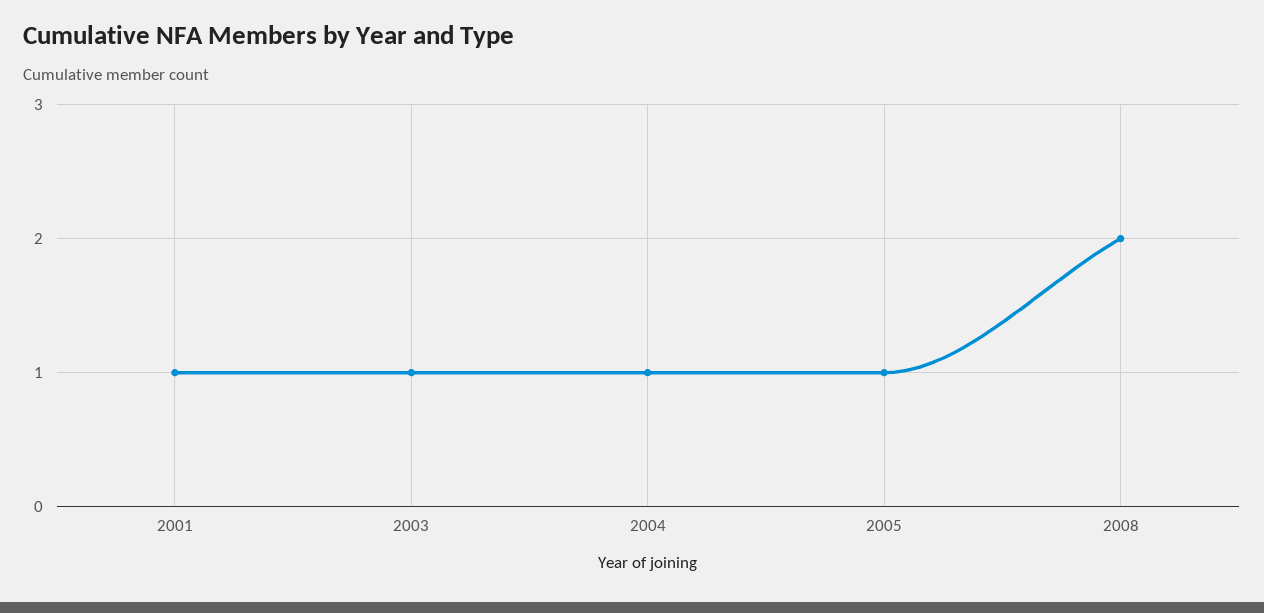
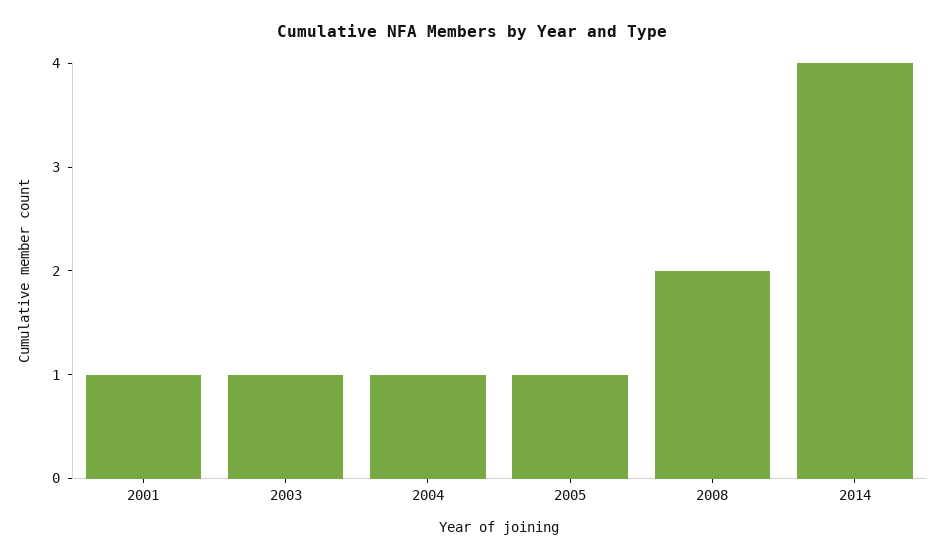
2014: none -> 4

